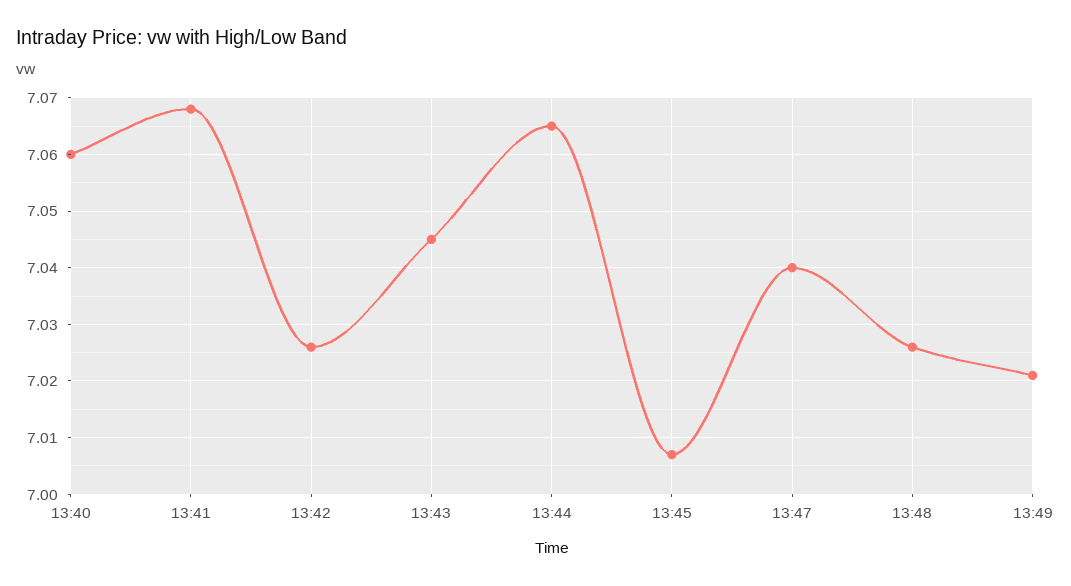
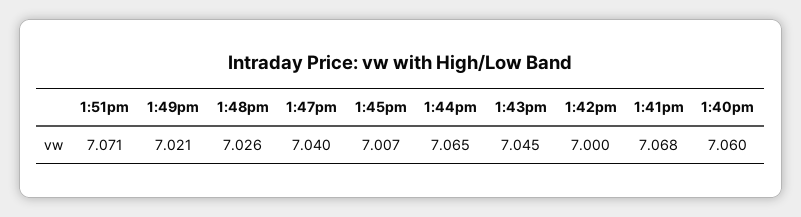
13:42: 7.025 -> 7
1:51pm: none -> 7.071

